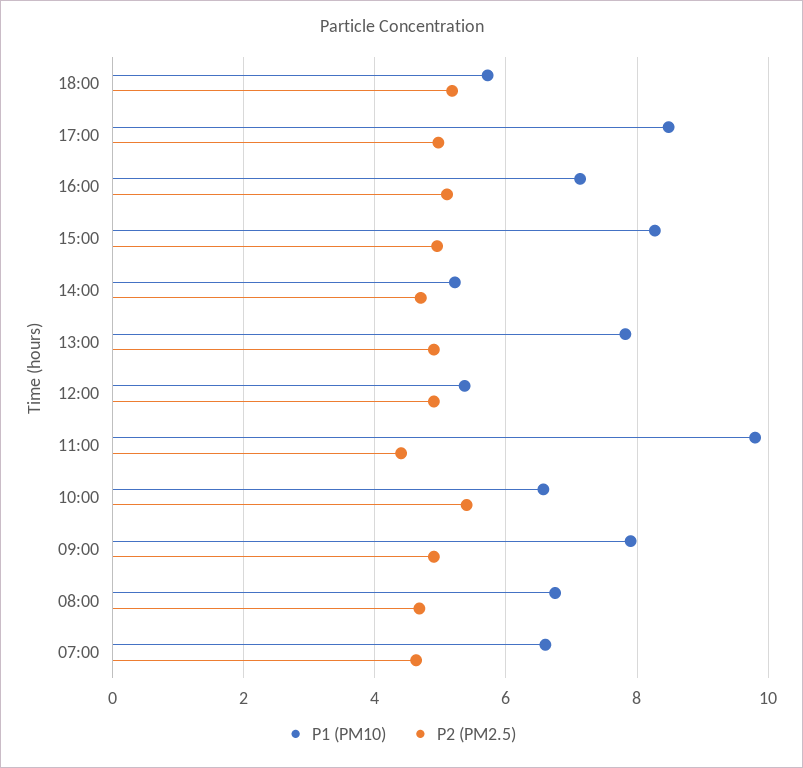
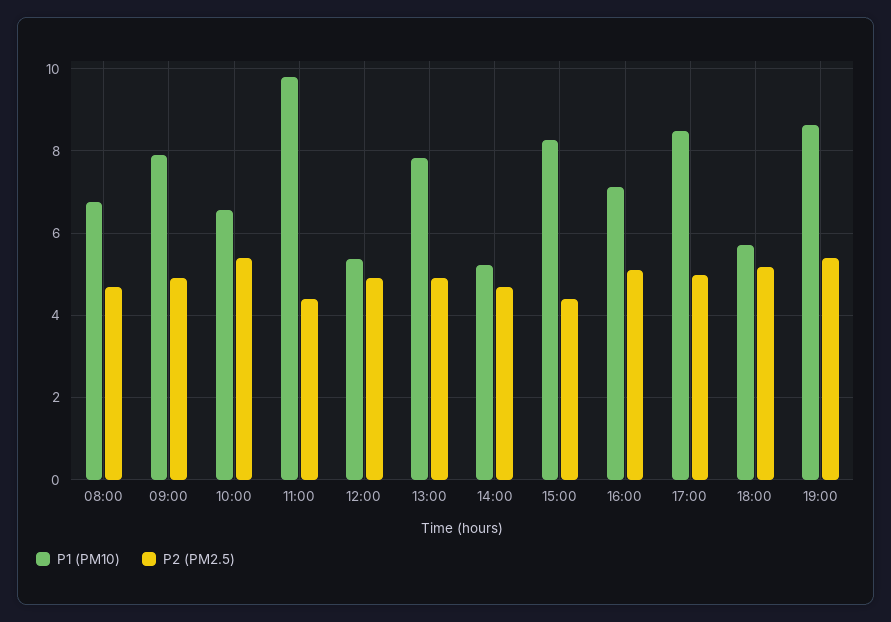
P2 (PM2.5), 15:00: 5 -> 4.4
P1 (PM10), 07:00: 6.6 -> none
P2 (PM2.5), 07:00: 4.6 -> none
P1 (PM10), 19:00: none -> 8.6
P2 (PM2.5), 19:00: none -> 5.4

